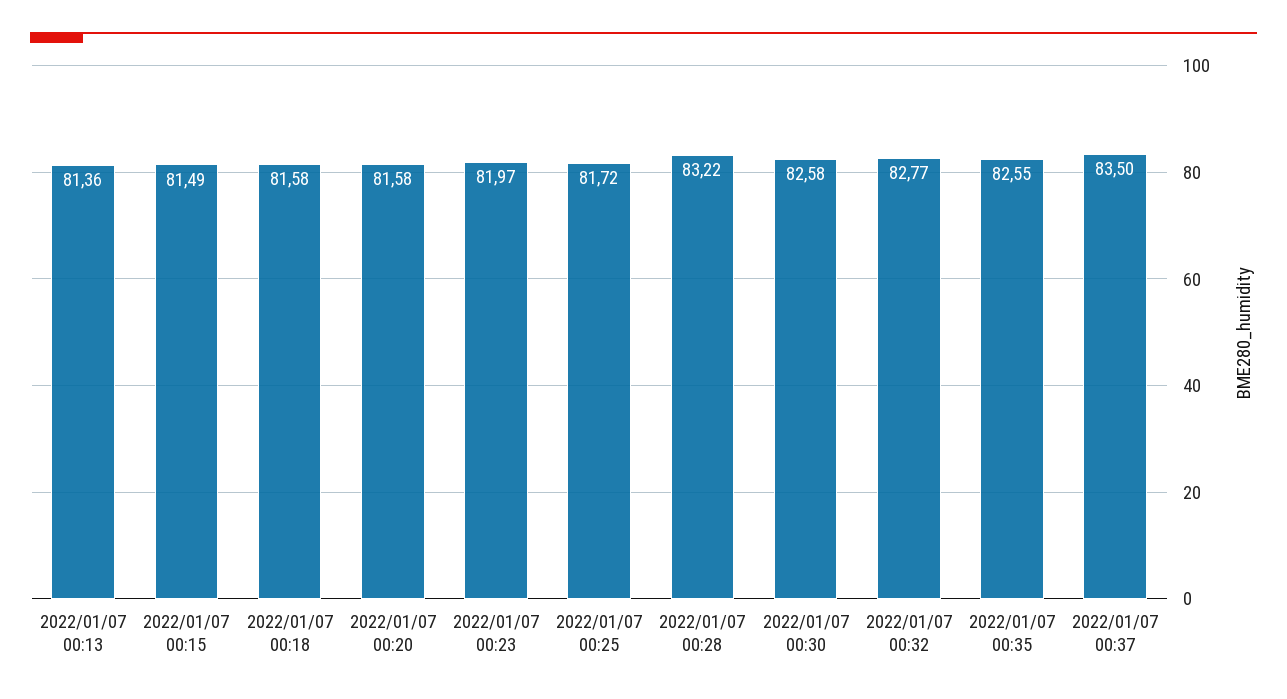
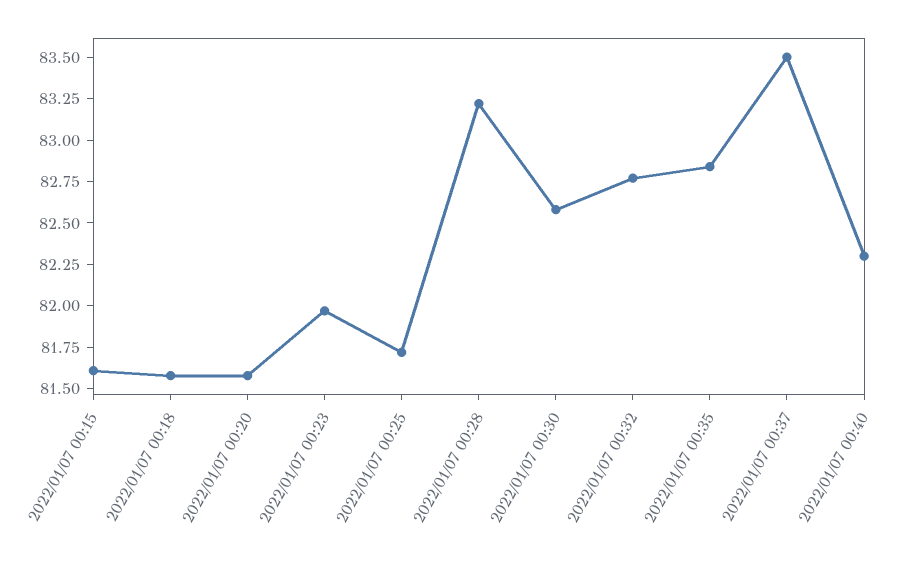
2022/01/07 00:13: 81.36 -> none
2022/01/07 00:15: 81.49 -> 81.6
2022/01/07 00:35: 82.55 -> 82.85
2022/01/07 00:40: none -> 82.3

